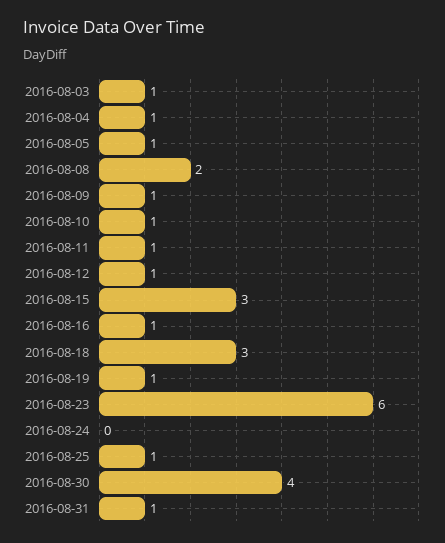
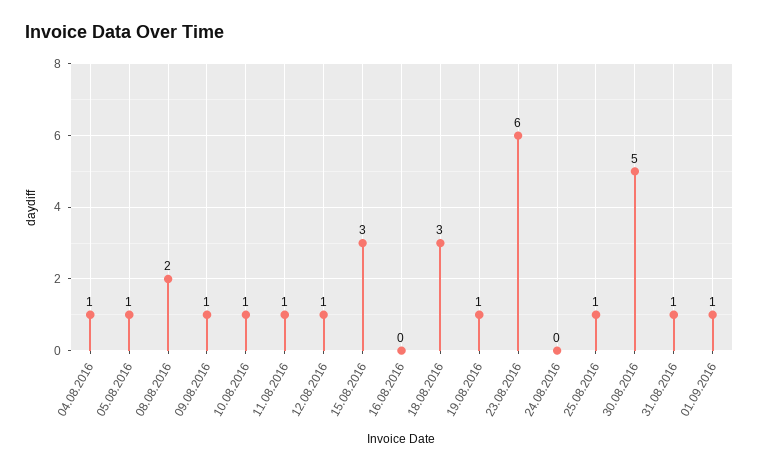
2016-08-03: 1 -> none
2016-08-16: 1 -> 0
2016-08-30: 4 -> 5
01.09.2016: none -> 1

